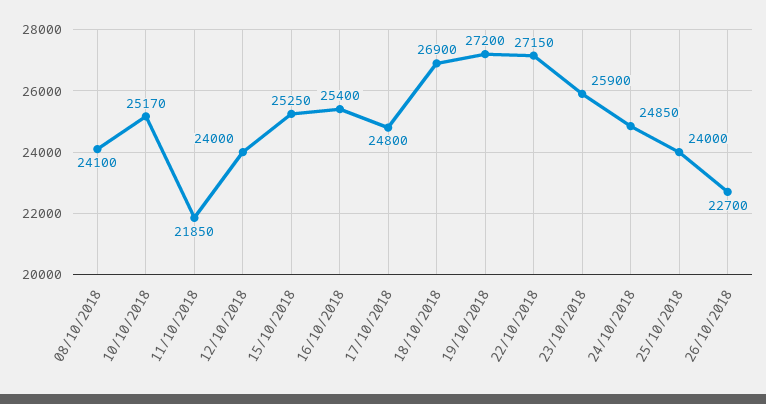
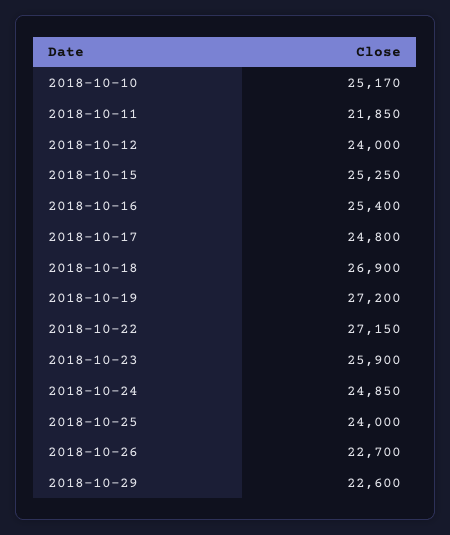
08/10/2018: 24100 -> none
2018-10-29: none -> 22600

